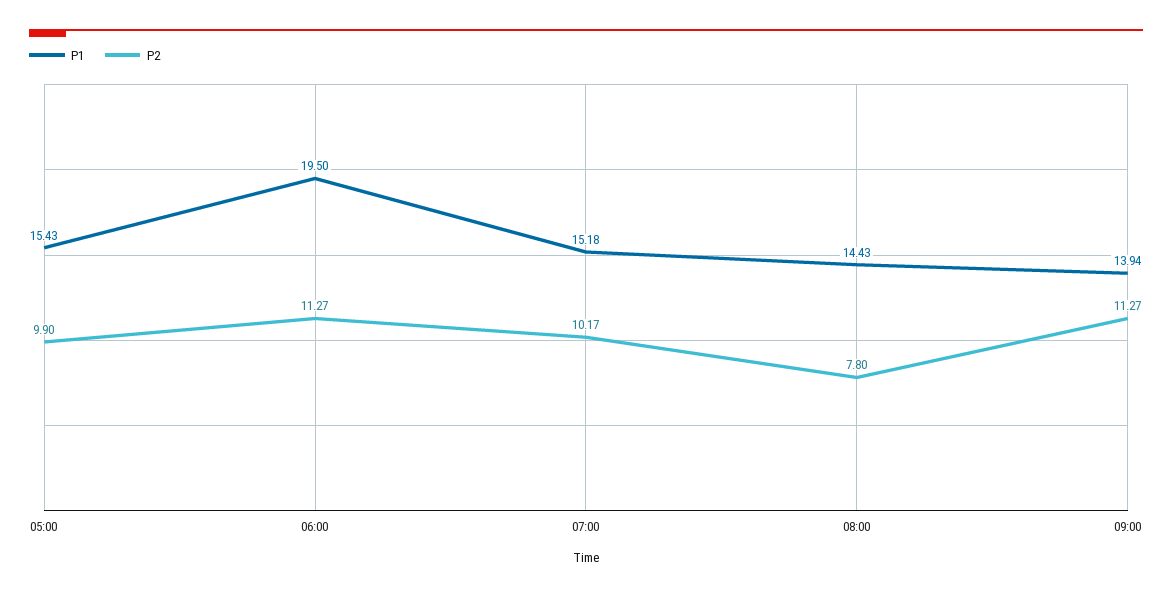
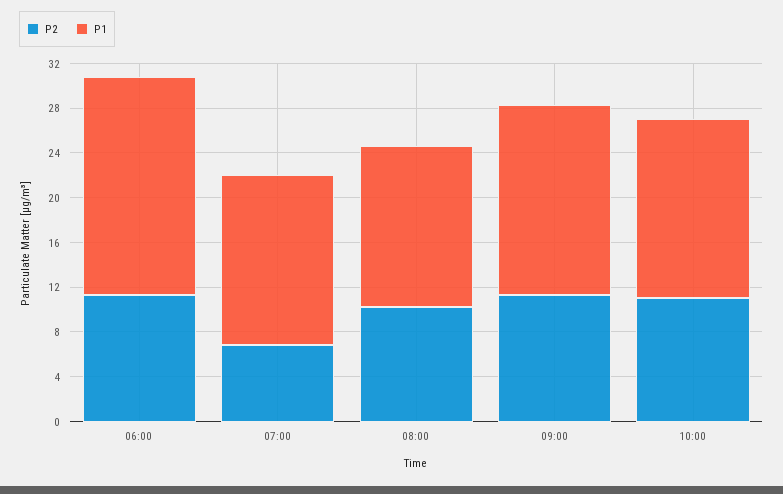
P1, 05:00: 15.43 -> none
P2, 05:00: 9.9 -> none
P2, 07:00: 10.17 -> 7
P2, 08:00: 7.8 -> 10
P1, 09:00: 13.94 -> 17
P2, 10:00: none -> 11
P1, 10:00: none -> 16

